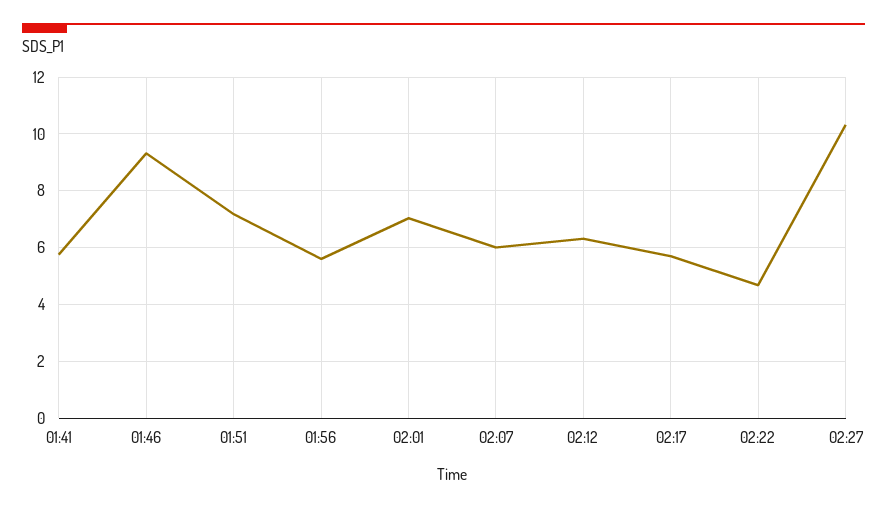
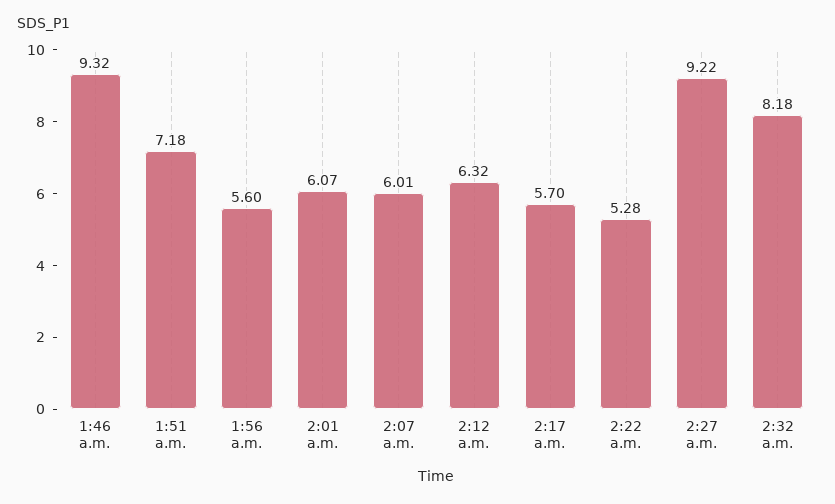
01:41: 5.75 -> none
02:01: 7 -> 6.07
02:22: 4.75 -> 5.28
02:27: 10.25 -> 9.22
2:32 a.m.: none -> 8.18

